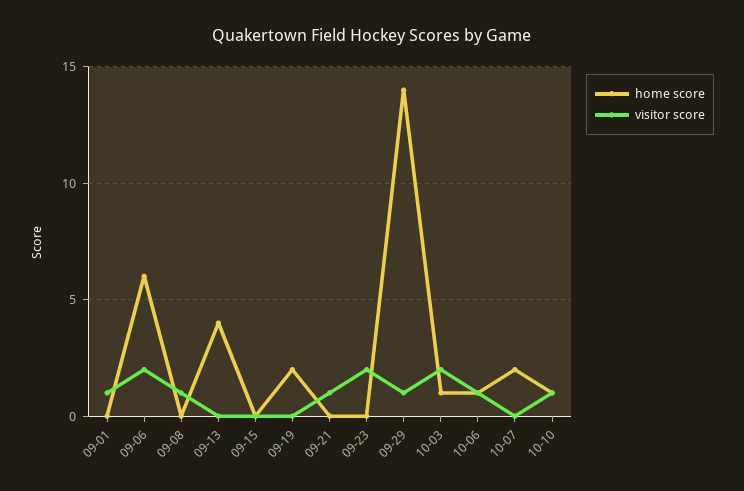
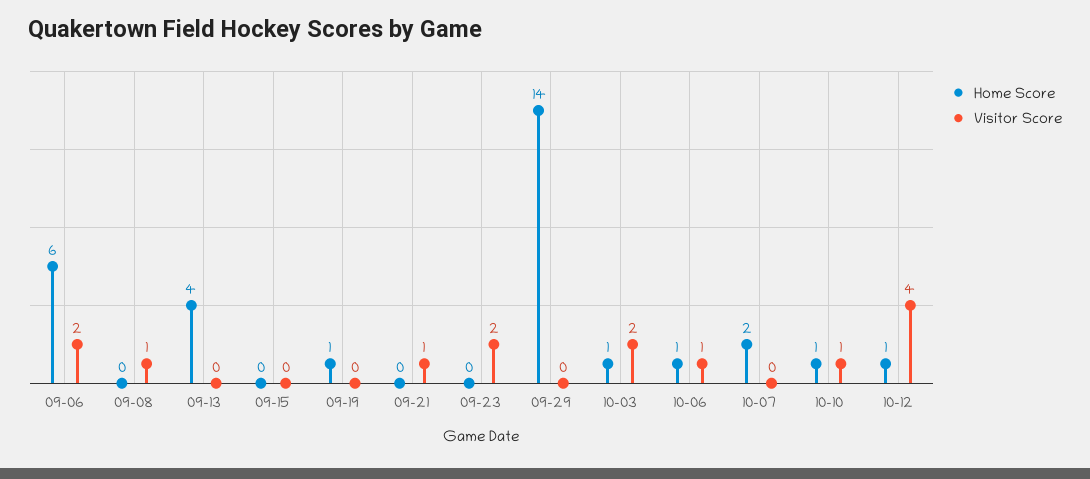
home score, 09-01: 0 -> none
visitor score, 09-01: 1 -> none
home score, 09-19: 2 -> 1
visitor score, 09-29: 1 -> 0
home score, 10-12: none -> 1
visitor score, 10-12: none -> 4

